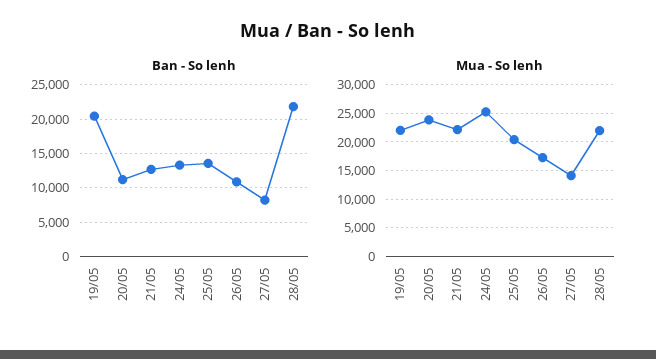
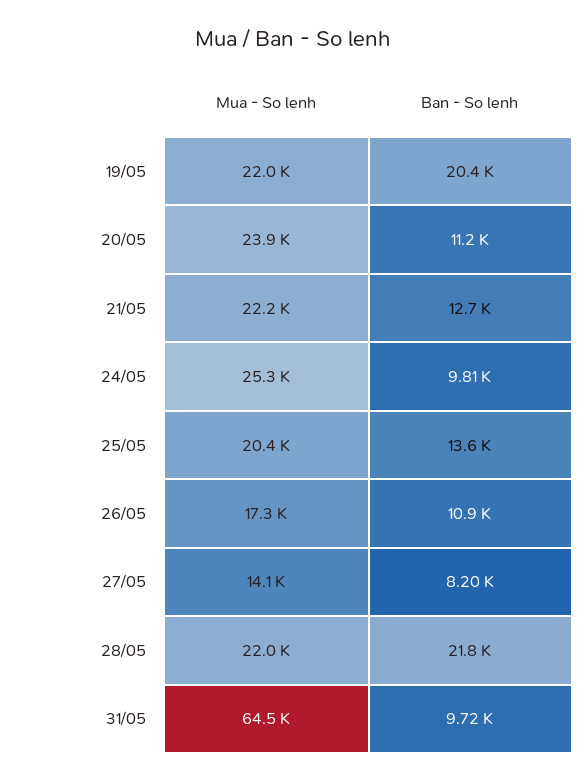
Ban - So lenh, 24/05: 13000 -> 9810
Mua - So lenh, 31/05: none -> 64500
Ban - So lenh, 31/05: none -> 9720

